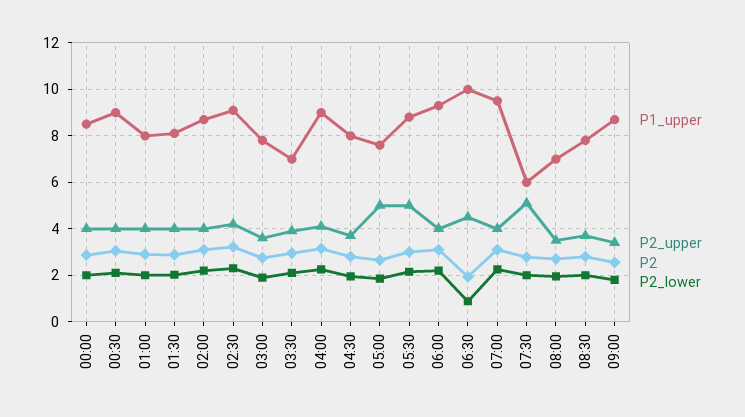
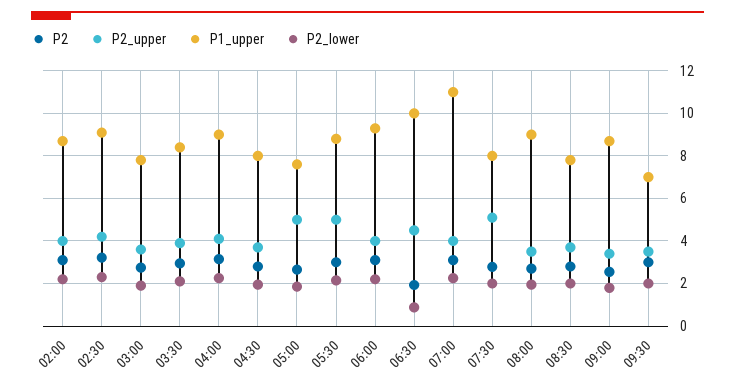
P1_upper, 00:00: 8.5 -> none
P2_upper, 00:00: 4 -> none
P2, 00:00: 3 -> none
P2_lower, 00:00: 2 -> none
P1_upper, 00:30: 9 -> none
P2_upper, 00:30: 4 -> none
P2, 00:30: 3 -> none
P2_lower, 00:30: 2 -> none
P1_upper, 01:00: 8 -> none
P2_upper, 01:00: 4 -> none
P2, 01:00: 3 -> none
P2_lower, 01:00: 2 -> none
P1_upper, 01:30: 8 -> none
P2_upper, 01:30: 4 -> none
P2, 01:30: 3 -> none
P2_lower, 01:30: 2 -> none
P1_upper, 03:30: 7 -> 8.5
P1_upper, 07:00: 9.5 -> 11
P1_upper, 07:30: 6 -> 8
P1_upper, 08:00: 7 -> 9
P2, 09:30: none -> 3
P2_upper, 09:30: none -> 3.5
P1_upper, 09:30: none -> 7
P2_lower, 09:30: none -> 2

